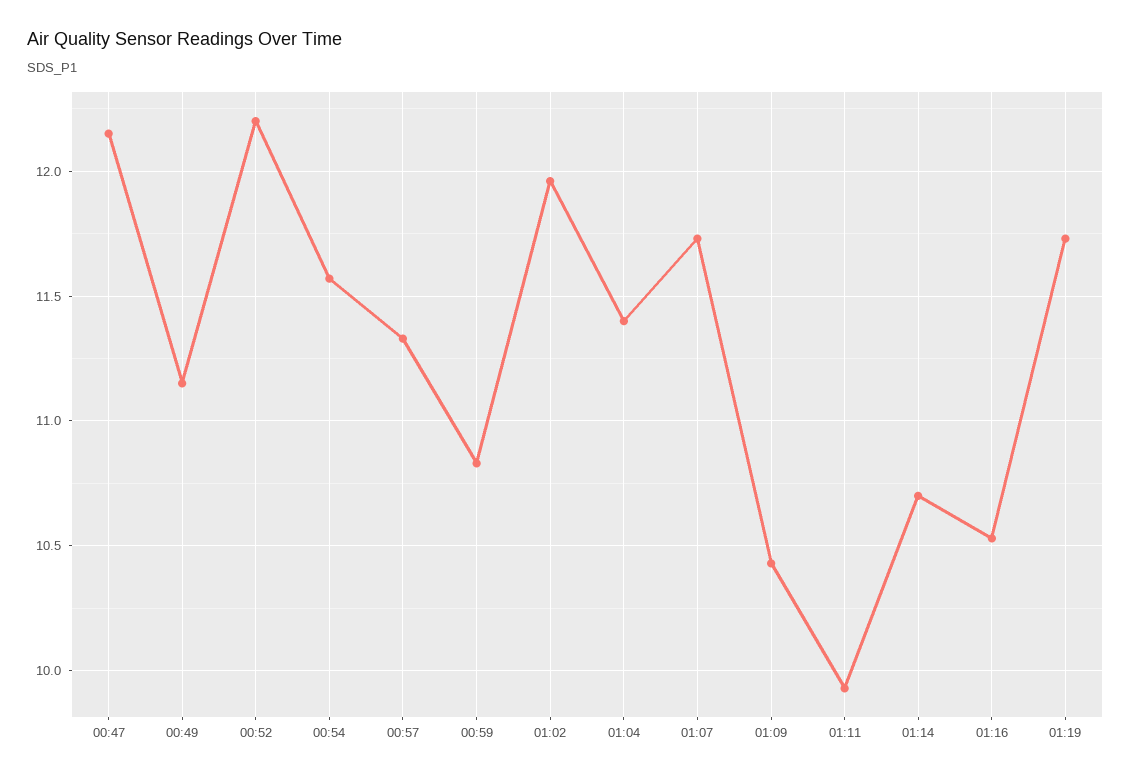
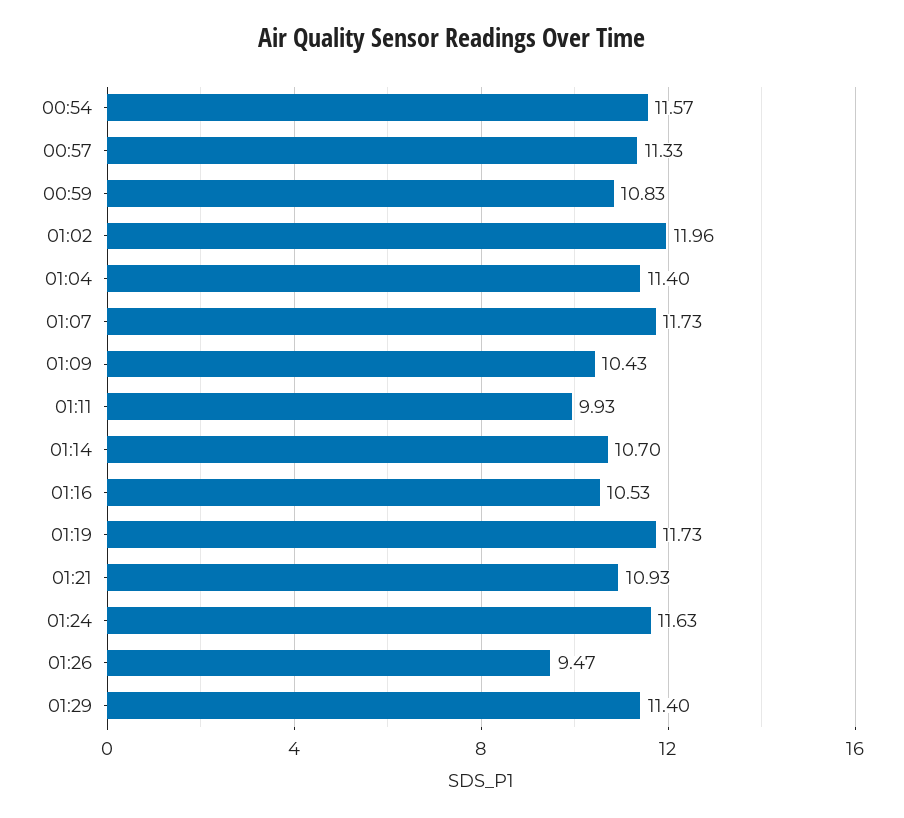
00:47: 12.15 -> none
00:49: 11.15 -> none
00:52: 12.2 -> none
01:21: none -> 10.93
01:24: none -> 11.63
01:26: none -> 9.47
01:29: none -> 11.4

